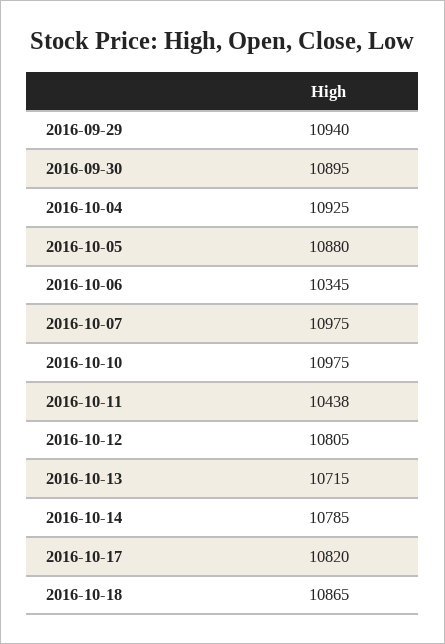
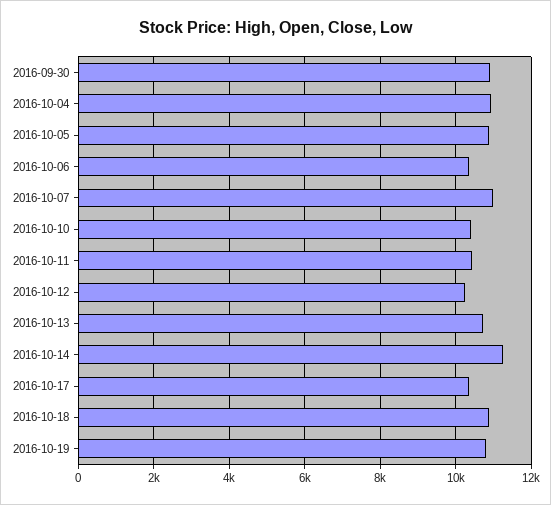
2016-09-29: 10940 -> none
2016-10-10: 10975 -> 10400
2016-10-12: 10805 -> 10200
2016-10-14: 10785 -> 11200
2016-10-17: 10820 -> 10400
2016-10-19: none -> 10800

